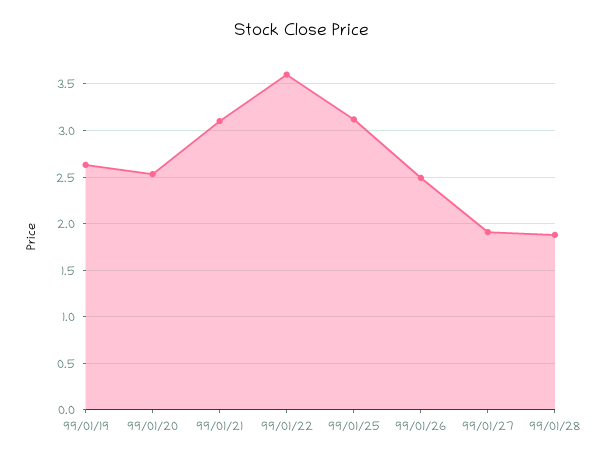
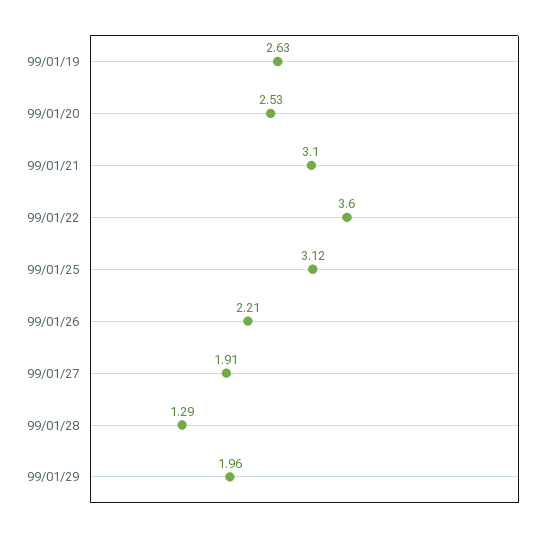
99/01/26: 2.5 -> 2.21
99/01/28: 1.9 -> 1.29
99/01/29: none -> 1.96

